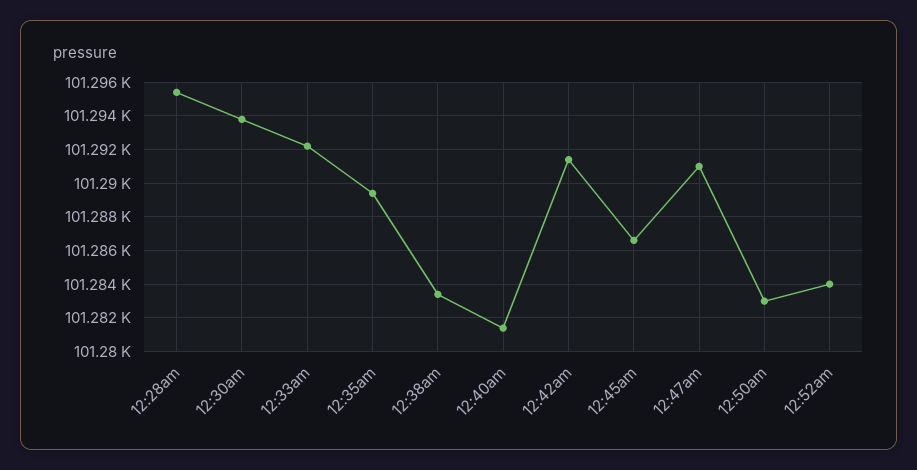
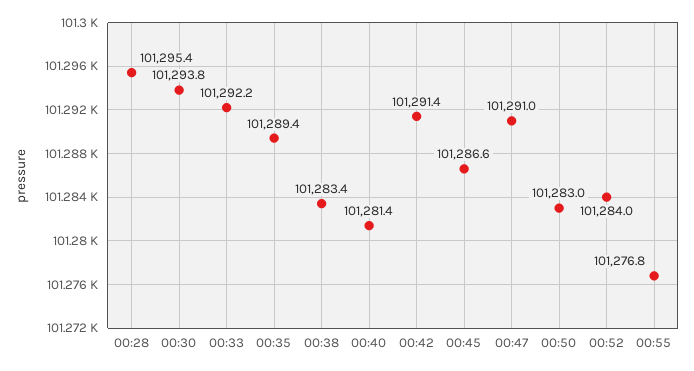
00:55: none -> 101276.8

